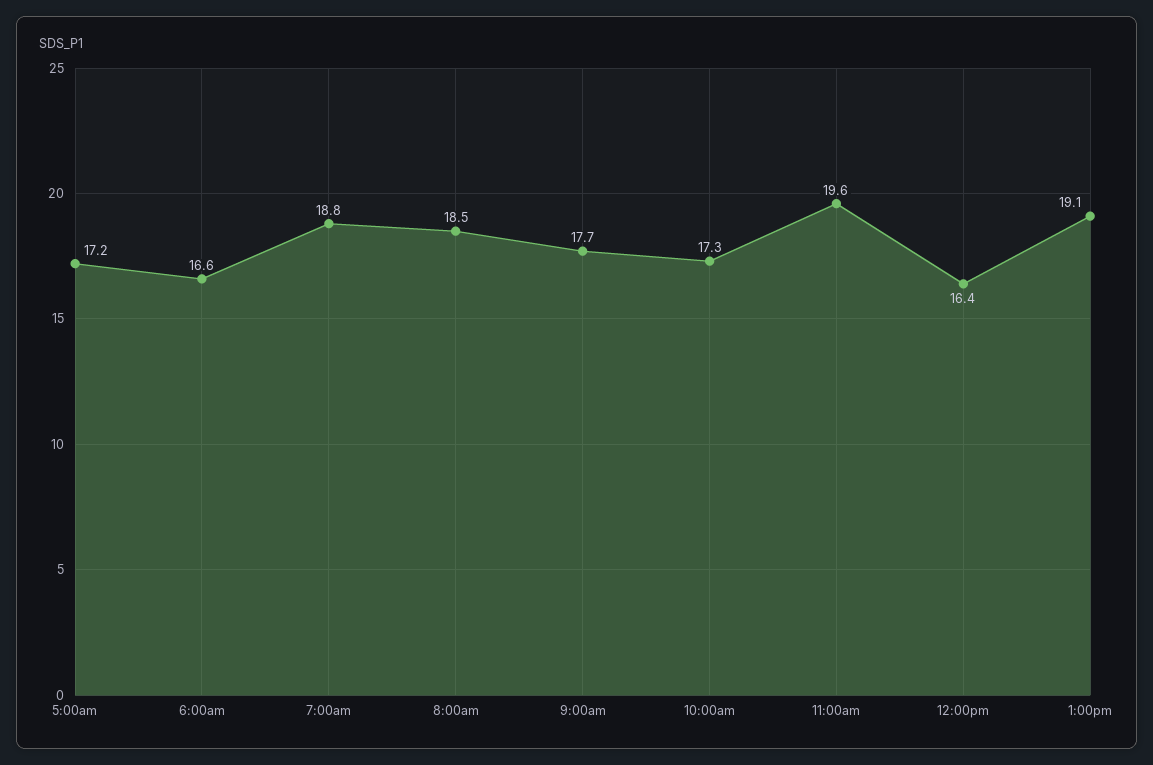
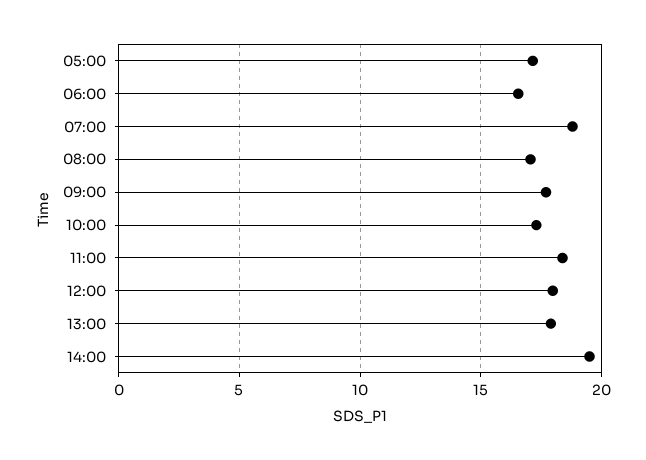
8:00am: 18.5 -> 17
11:00am: 19.6 -> 18.5
12:00pm: 16.4 -> 18
1:00pm: 19.1 -> 18
14:00: none -> 19.5

